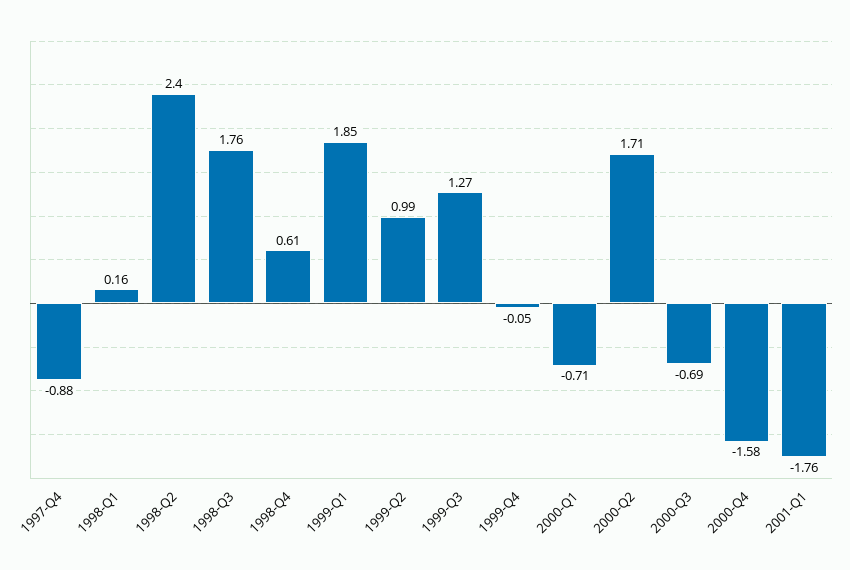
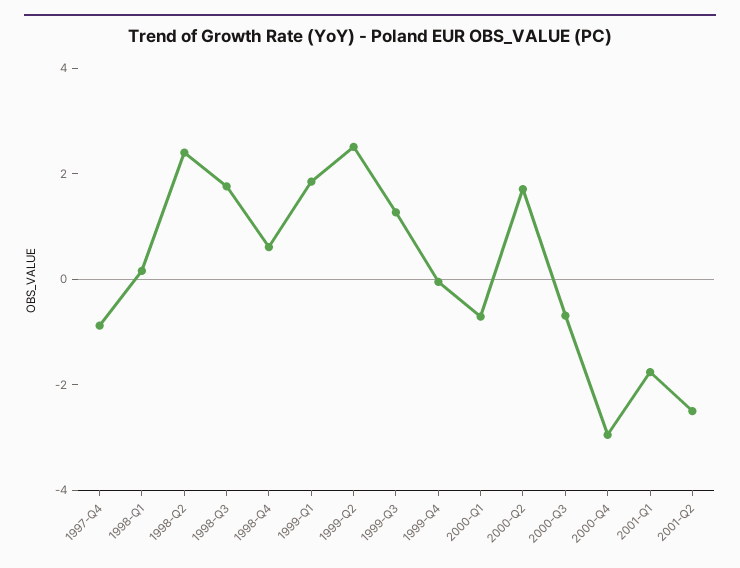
1999-Q2: 0.99 -> 2.5
2000-Q4: -1.58 -> -3
2001-Q2: none -> -2.5

